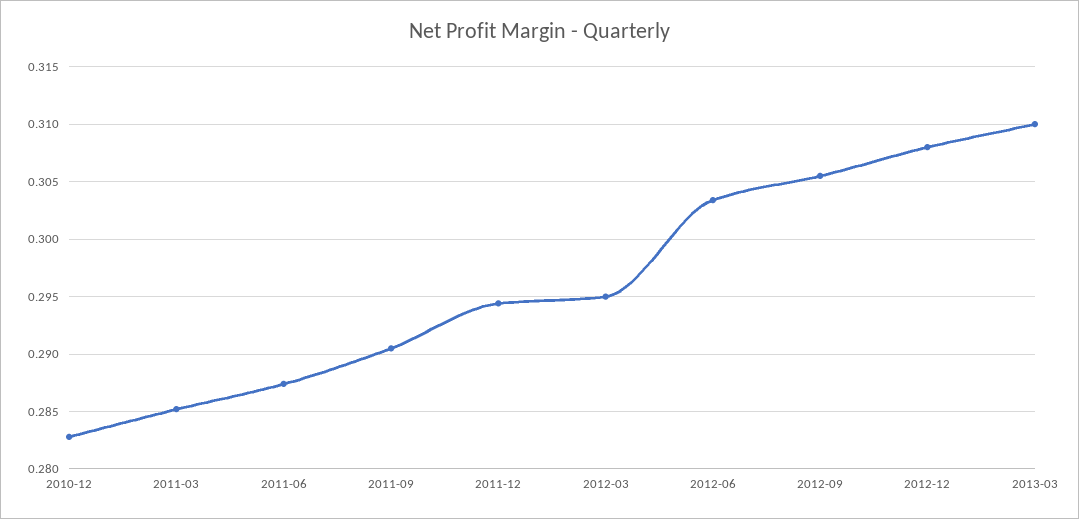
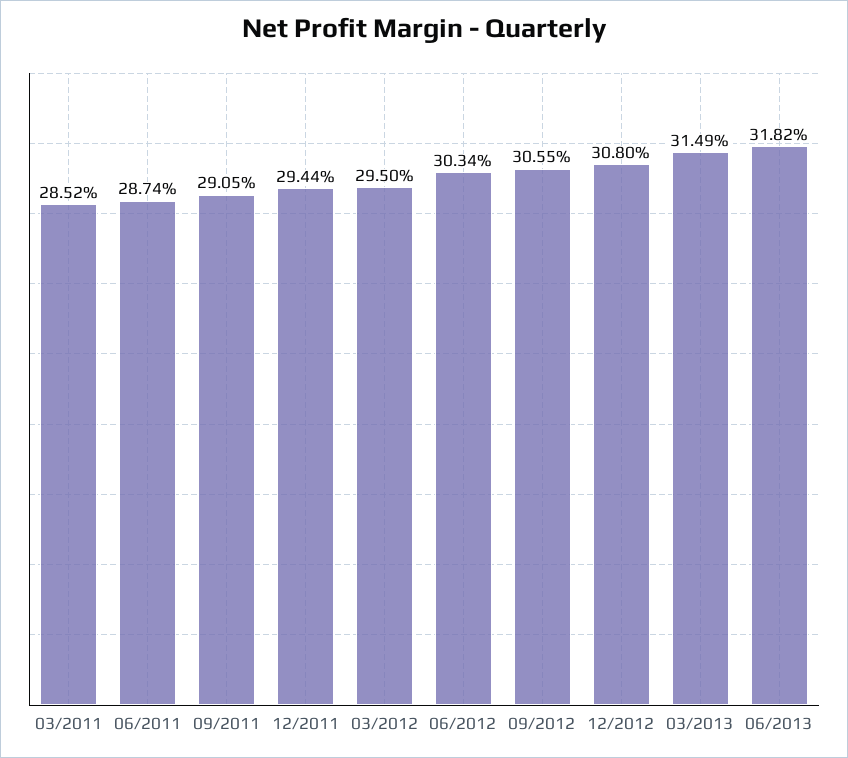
2010-12: 0.283 -> none
2013-03: 0.31 -> 0.3149
06/2013: none -> 0.3182

